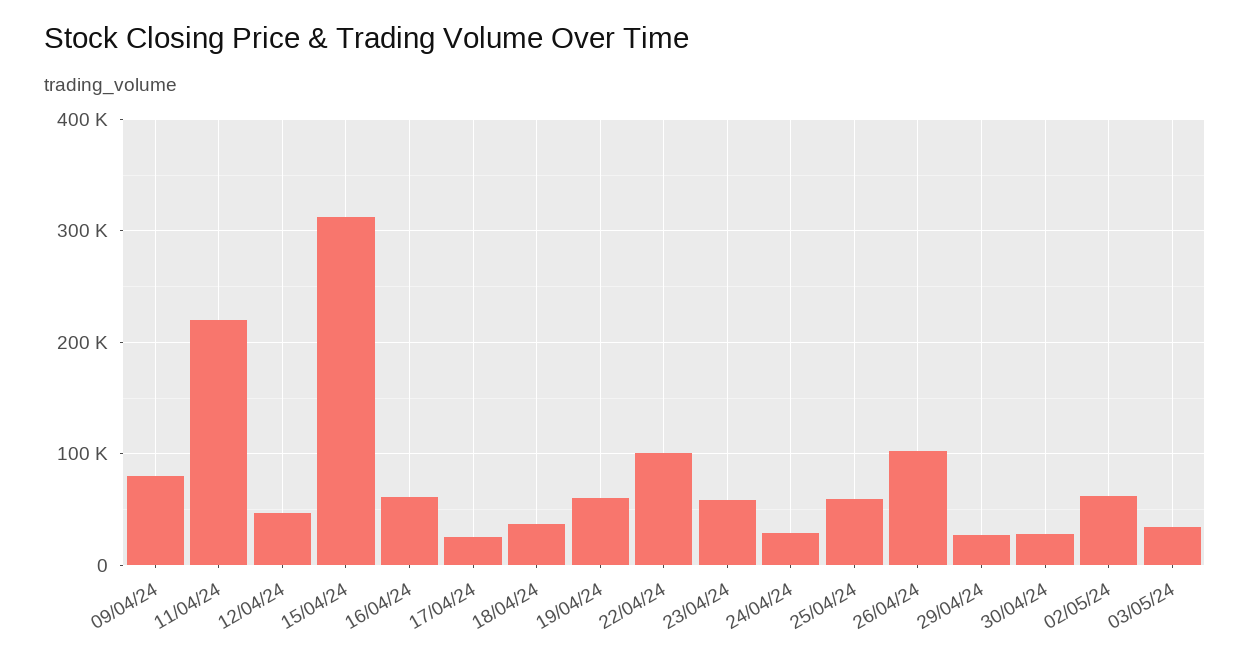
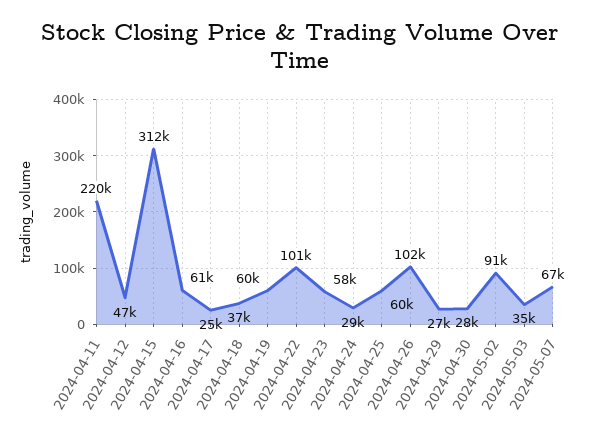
09/04/24: 80000 -> none
02/05/24: 60000 -> 91000
2024-05-07: none -> 67000

